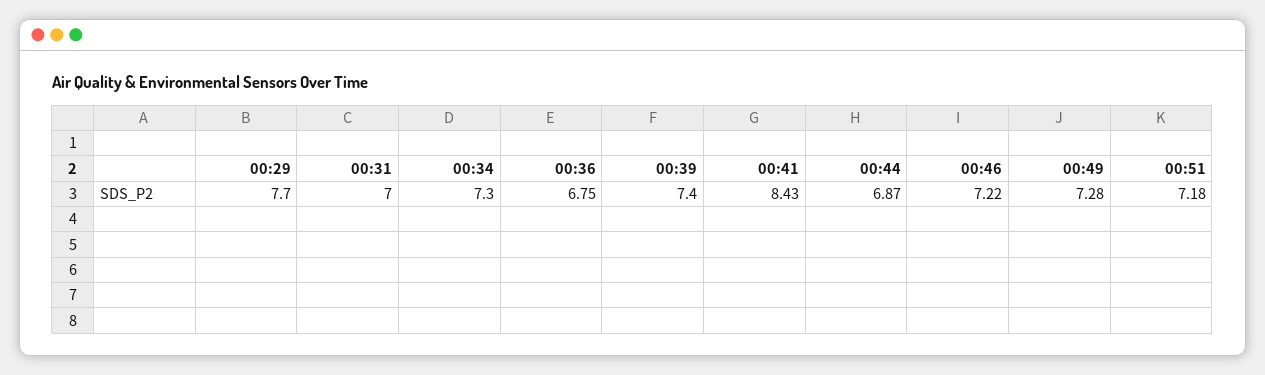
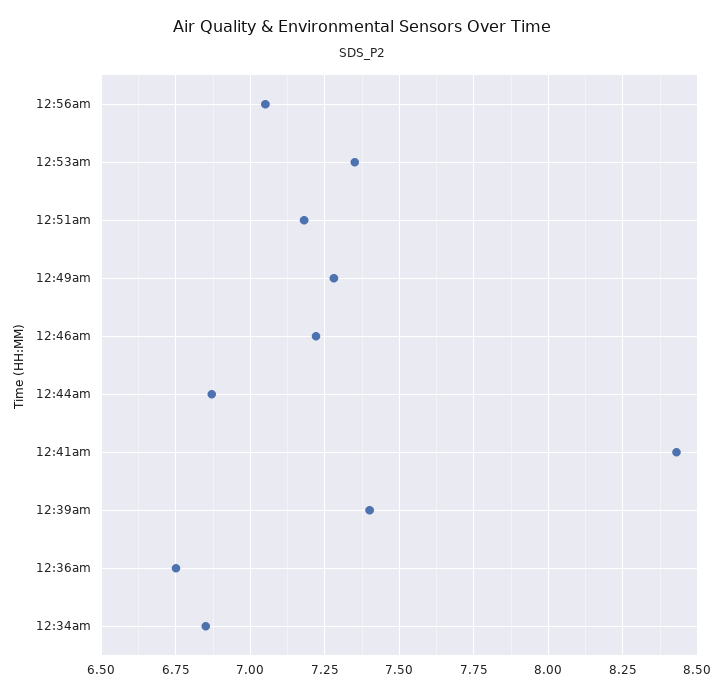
00:29: 7.7 -> none
00:31: 7 -> none
00:34: 7.3 -> 6.85
12:56am: none -> 7.05
12:53am: none -> 7.35

